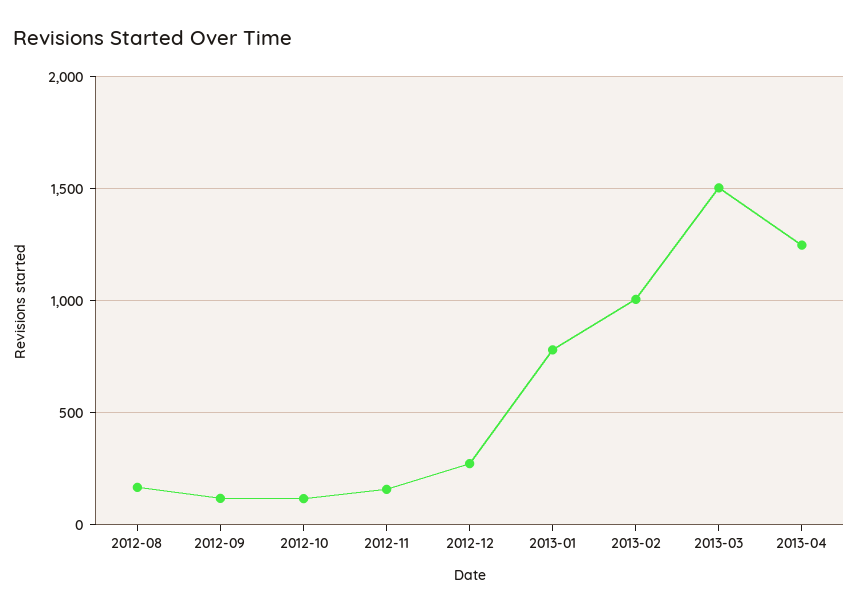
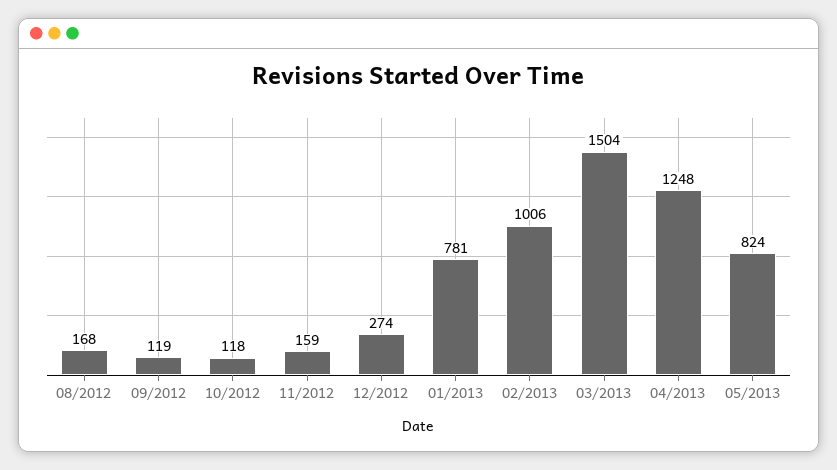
05/2013: none -> 824

